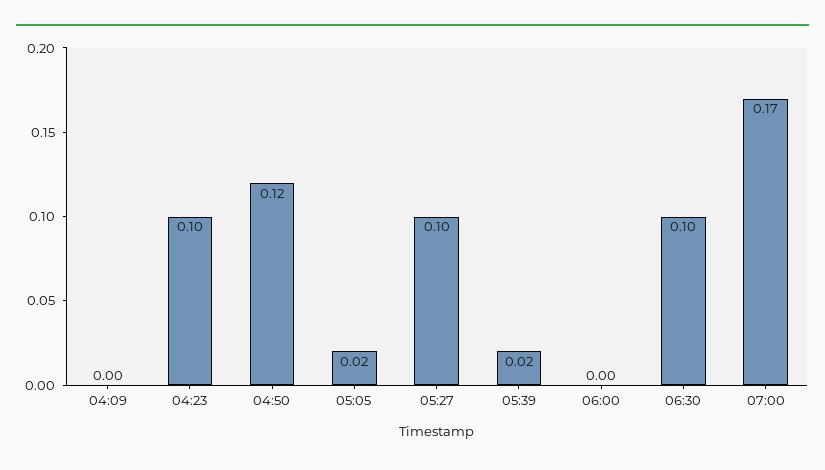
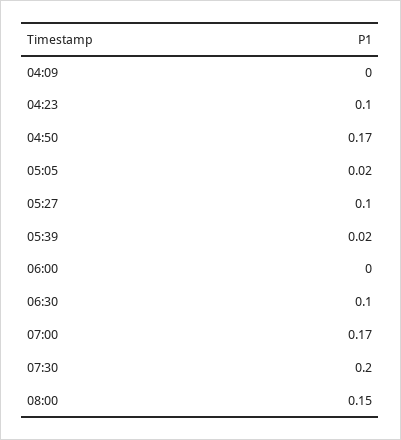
04:50: 0.12 -> 0.17
07:30: none -> 0.2
08:00: none -> 0.15

